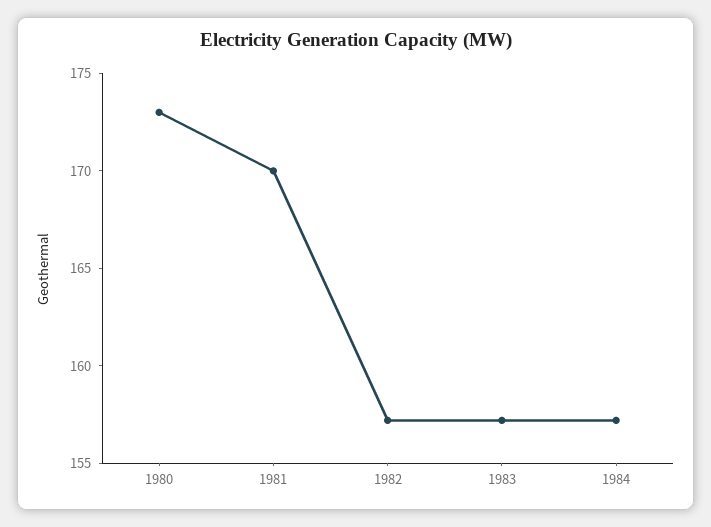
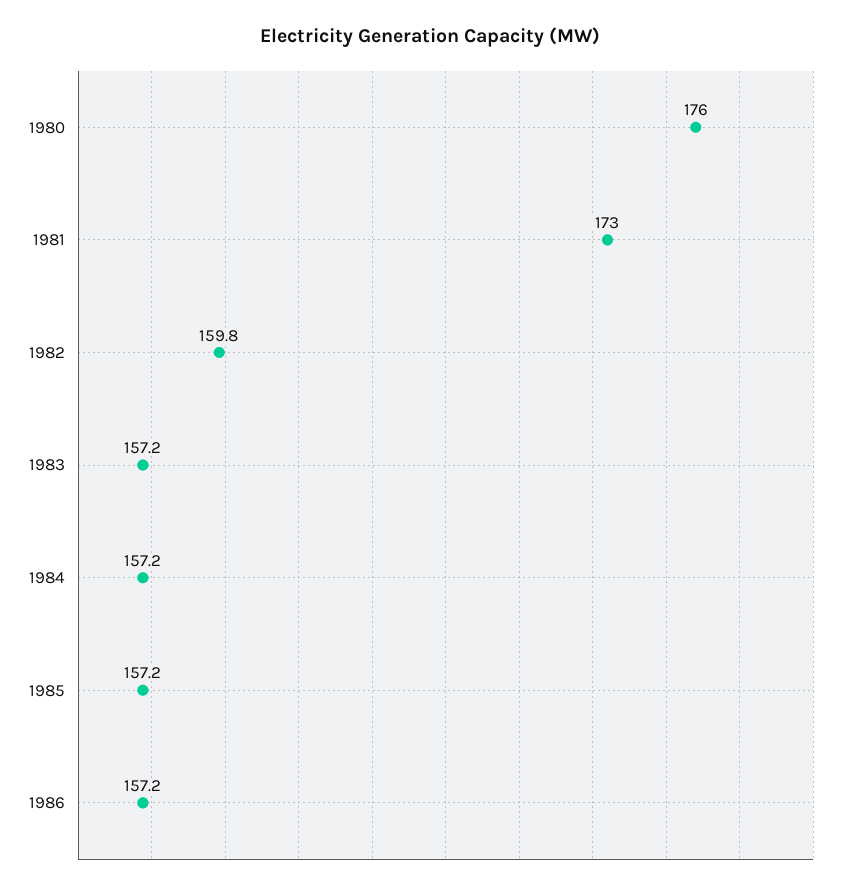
1980: 173 -> 176
1981: 170 -> 173
1982: 157 -> 159.8
1985: none -> 157.2
1986: none -> 157.2

